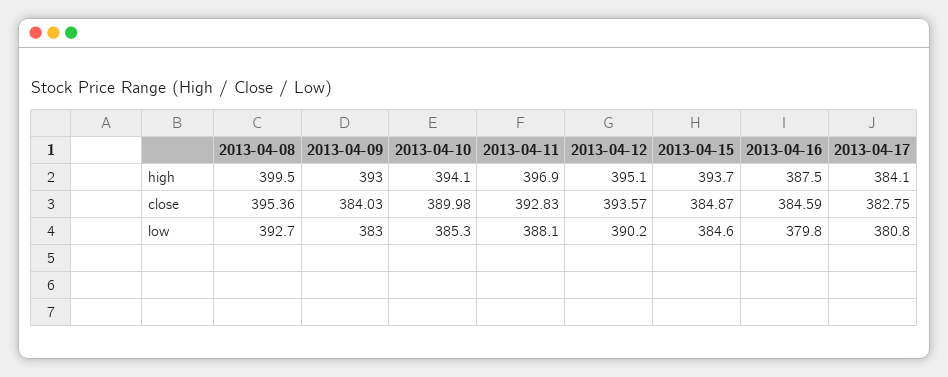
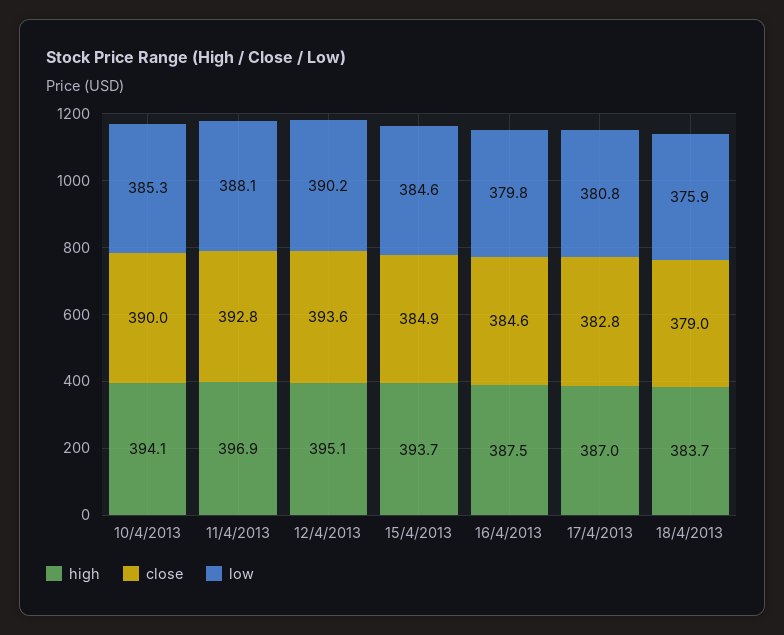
high, 2013-04-08: 399.5 -> none
high, 2013-04-09: 393 -> none
high, 2013-04-17: 384.1 -> 387
close, 2013-04-08: 395.36 -> none
close, 2013-04-09: 384.03 -> none
low, 2013-04-08: 392.7 -> none
low, 2013-04-09: 383 -> none
high, 18/4/2013: none -> 383.7
close, 18/4/2013: none -> 379
low, 18/4/2013: none -> 375.9

